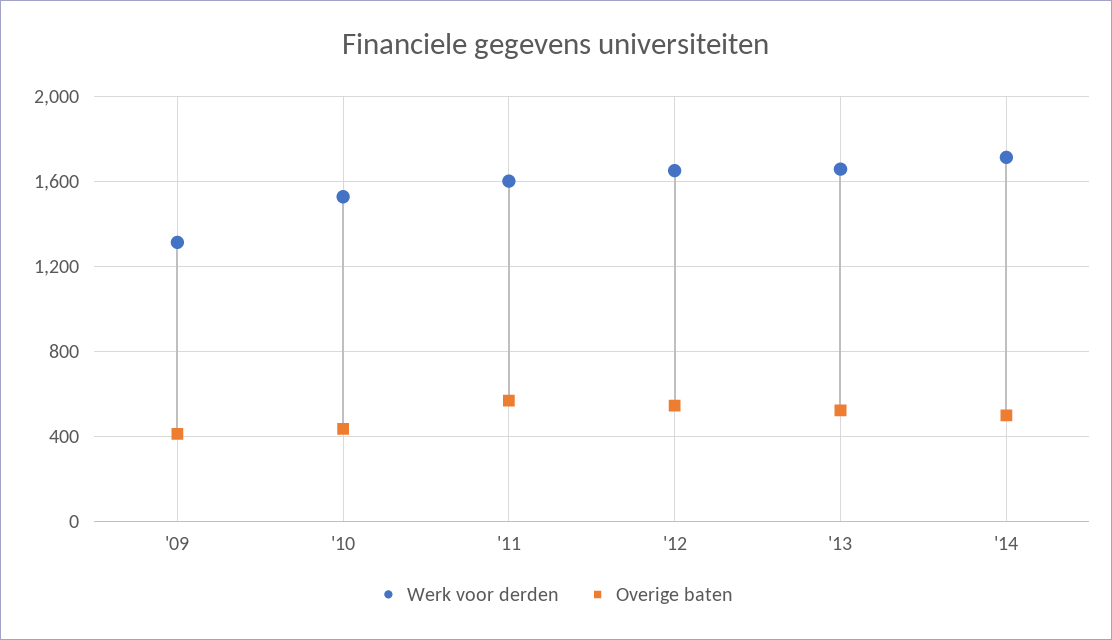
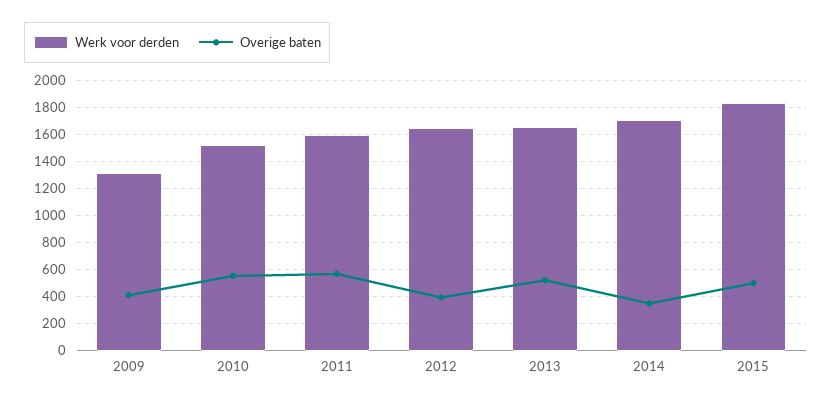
Overige baten, '10: 450 -> 550
Overige baten, '12: 550 -> 400
Overige baten, '14: 500 -> 350
Werk voor derden, 2015: none -> 1850
Overige baten, 2015: none -> 500

